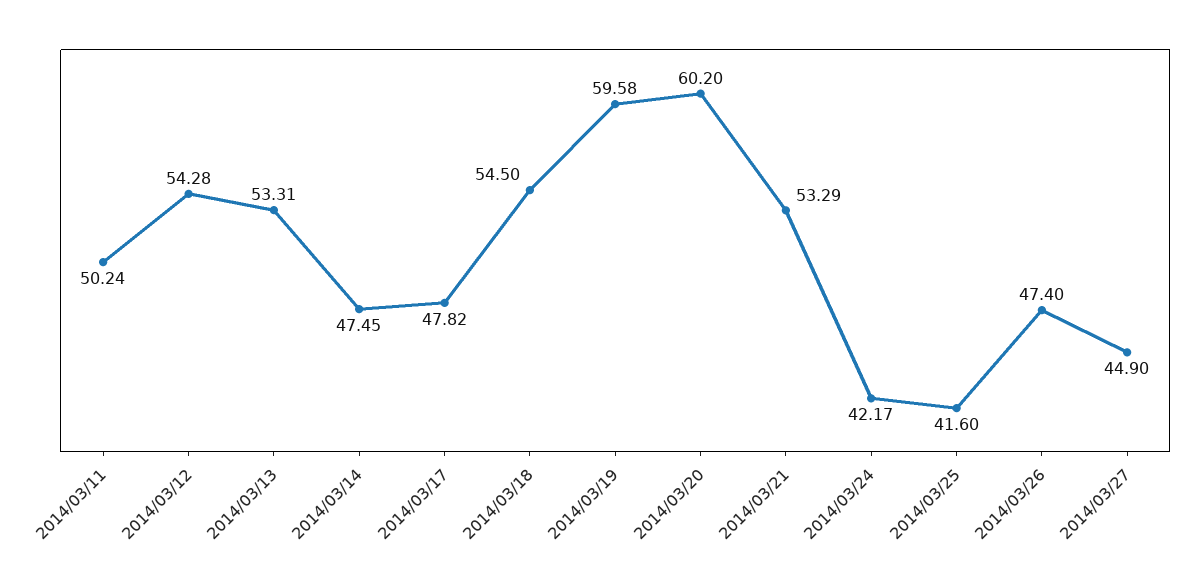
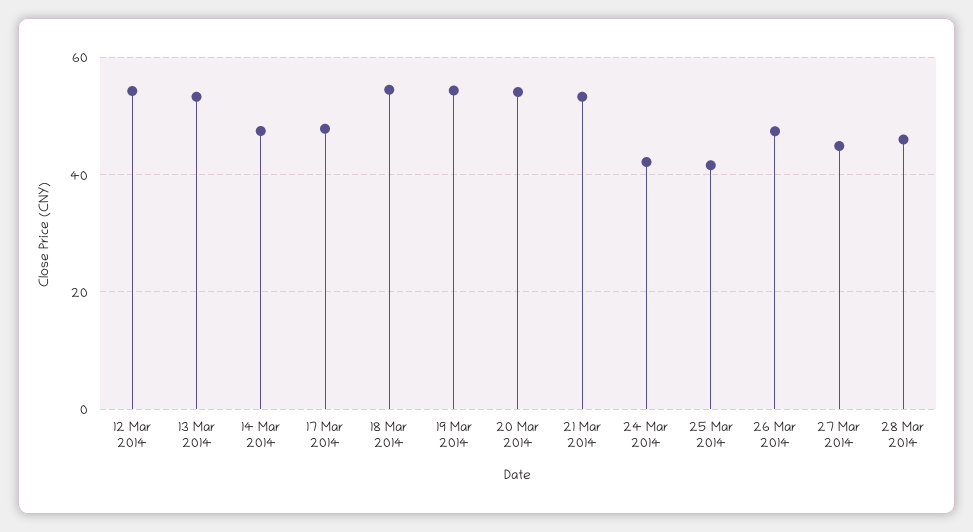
2014/03/11: 50.24 -> none
2014/03/19: 59.58 -> 54
2014/03/20: 60.2 -> 54
28 Mar 2014: none -> 46

